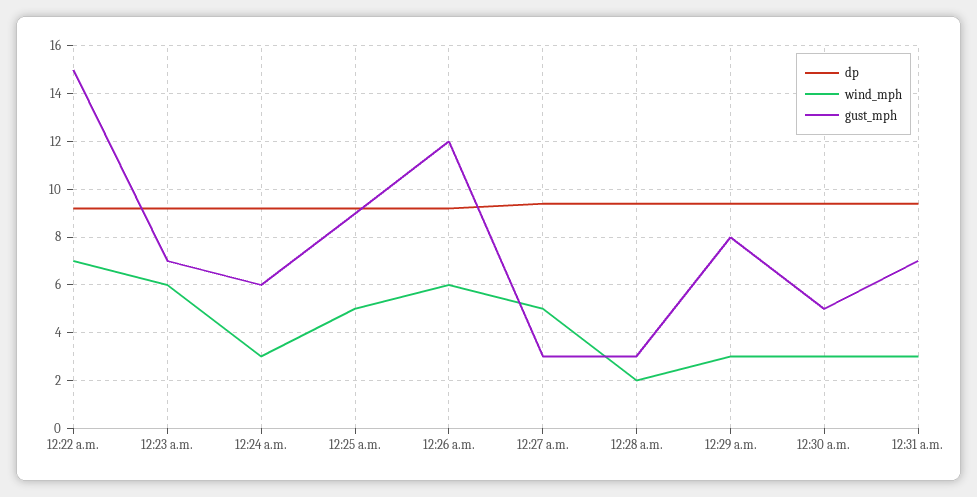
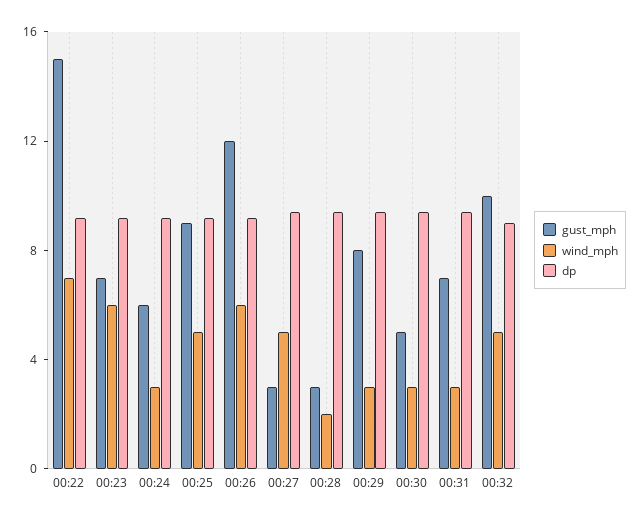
gust_mph, 00:32: none -> 10
wind_mph, 00:32: none -> 5
dp, 00:32: none -> 9

